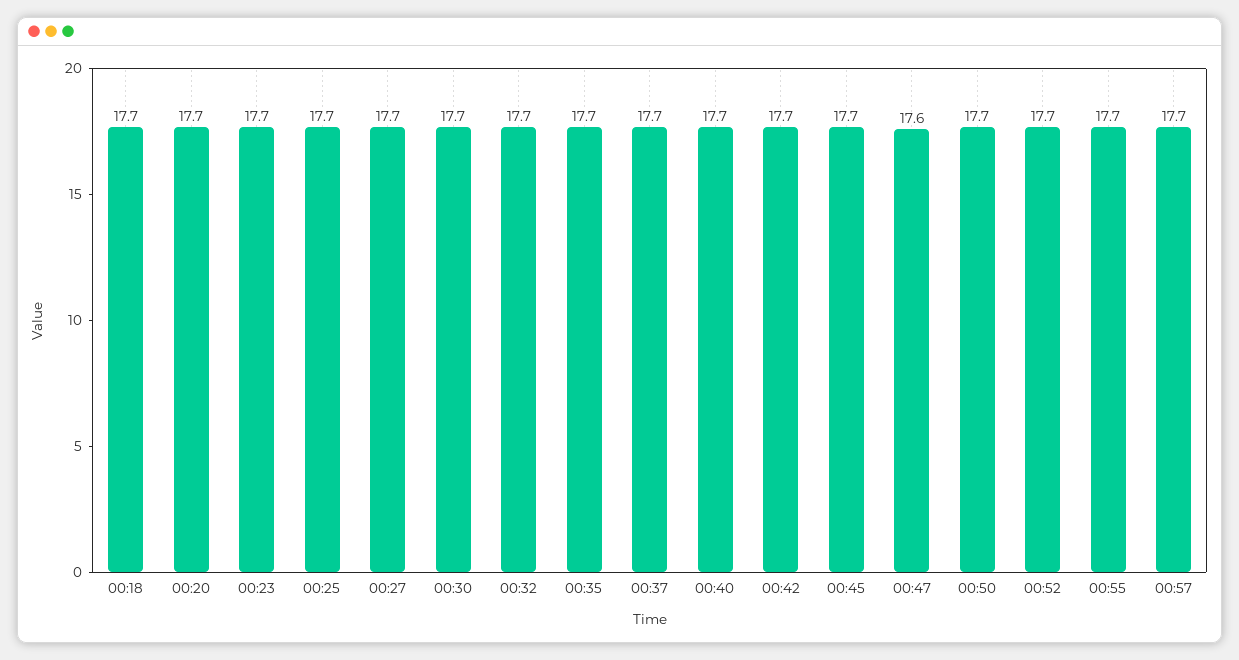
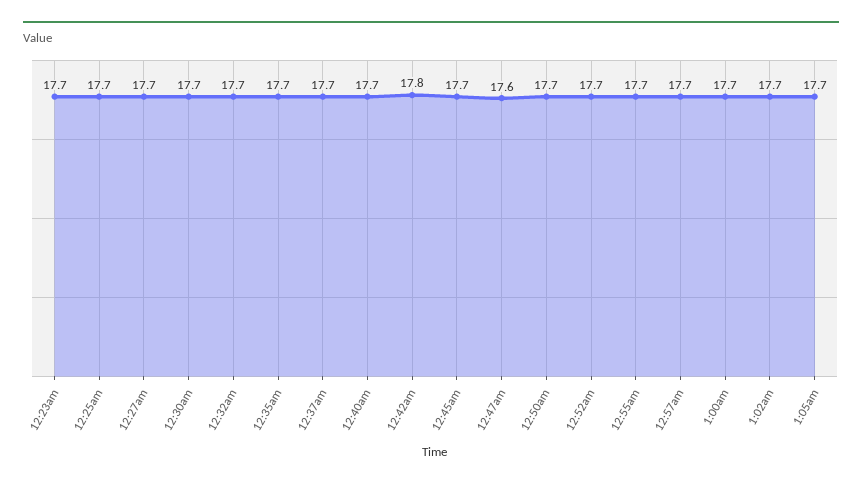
00:18: 17.7 -> none
00:20: 17.7 -> none
00:42: 17.7 -> 17.8
1:00am: none -> 17.7
1:02am: none -> 17.7
1:05am: none -> 17.7

